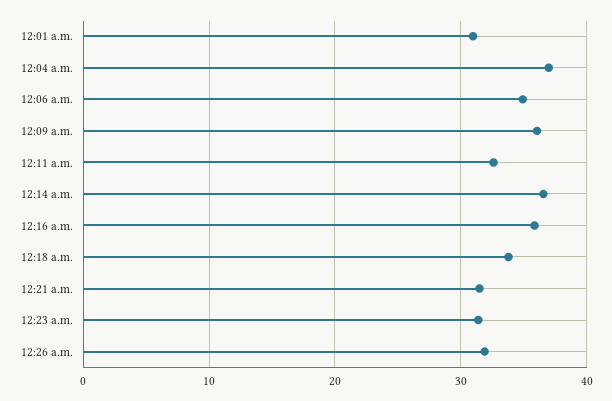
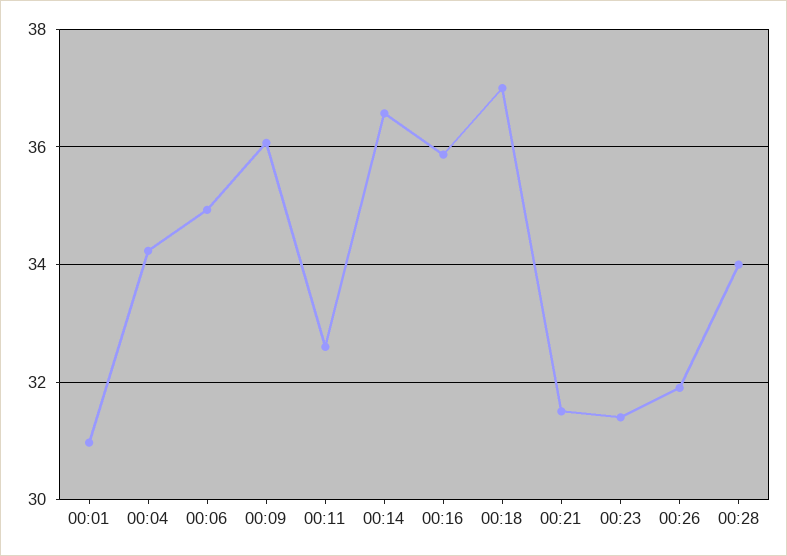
12:04 a.m.: 37 -> 34.2
12:18 a.m.: 34 -> 37
00:28: none -> 34

